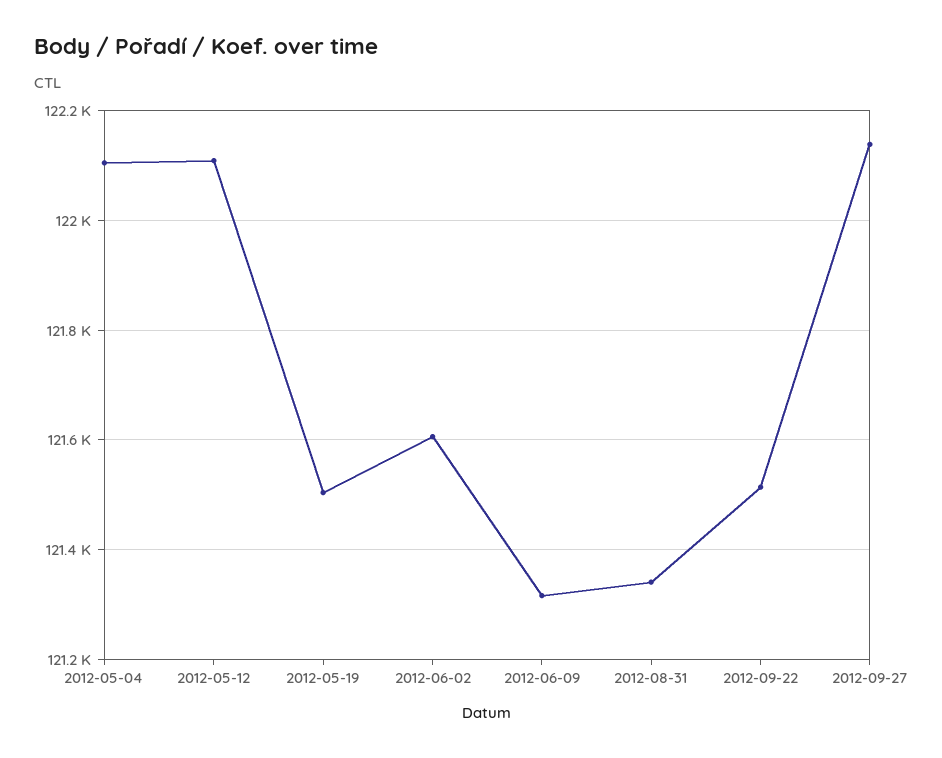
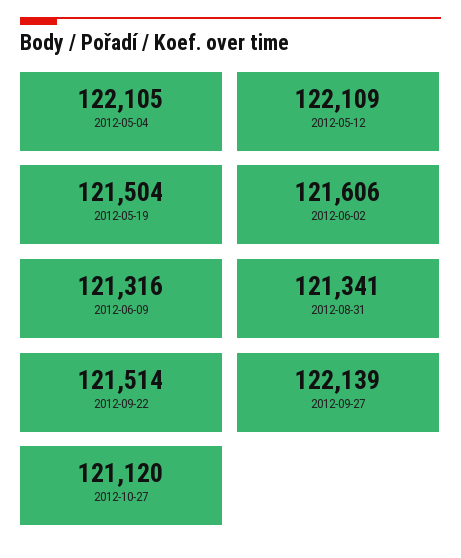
2012-10-27: none -> 121120

